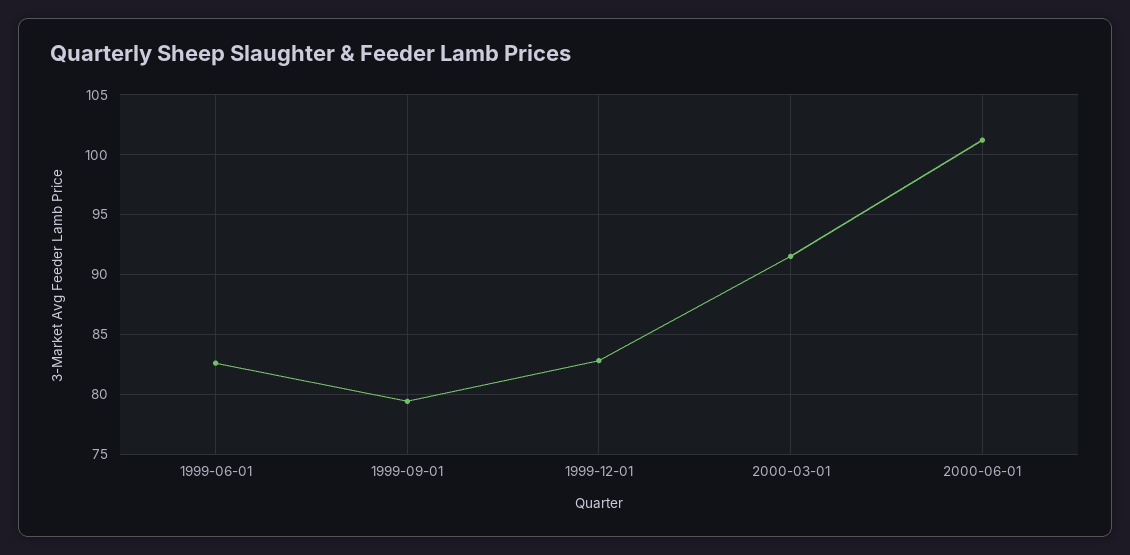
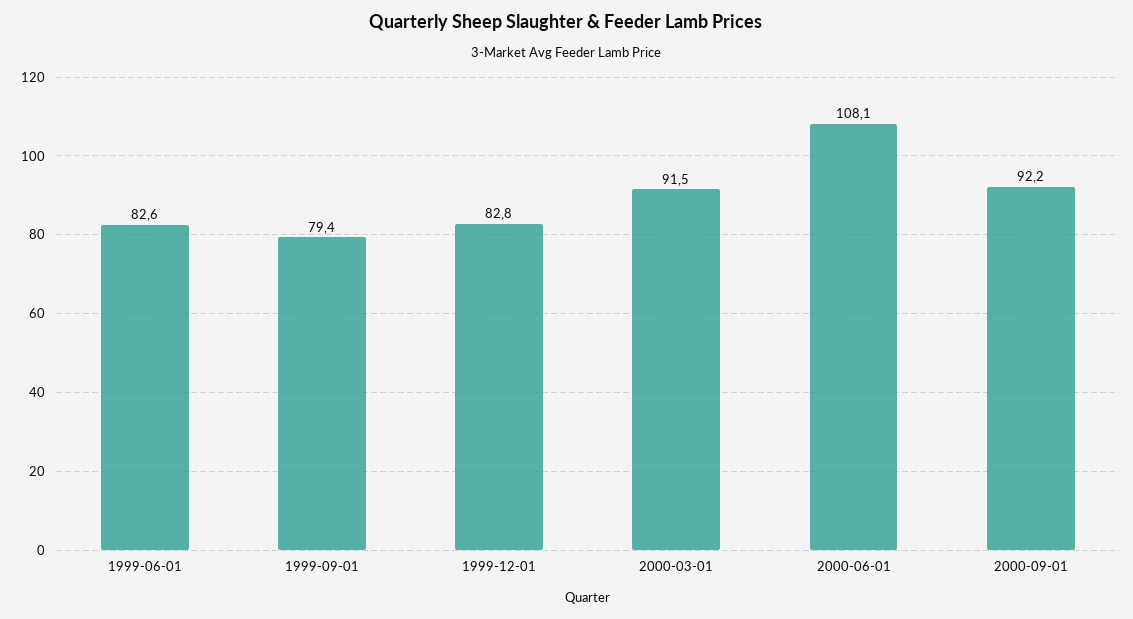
2000-06-01: 101 -> 108.1
2000-09-01: none -> 92.2

